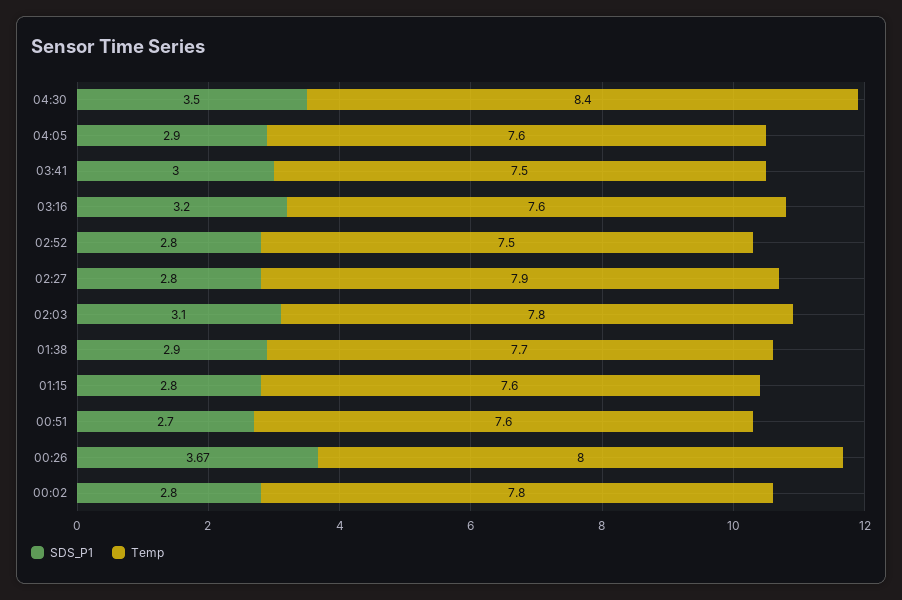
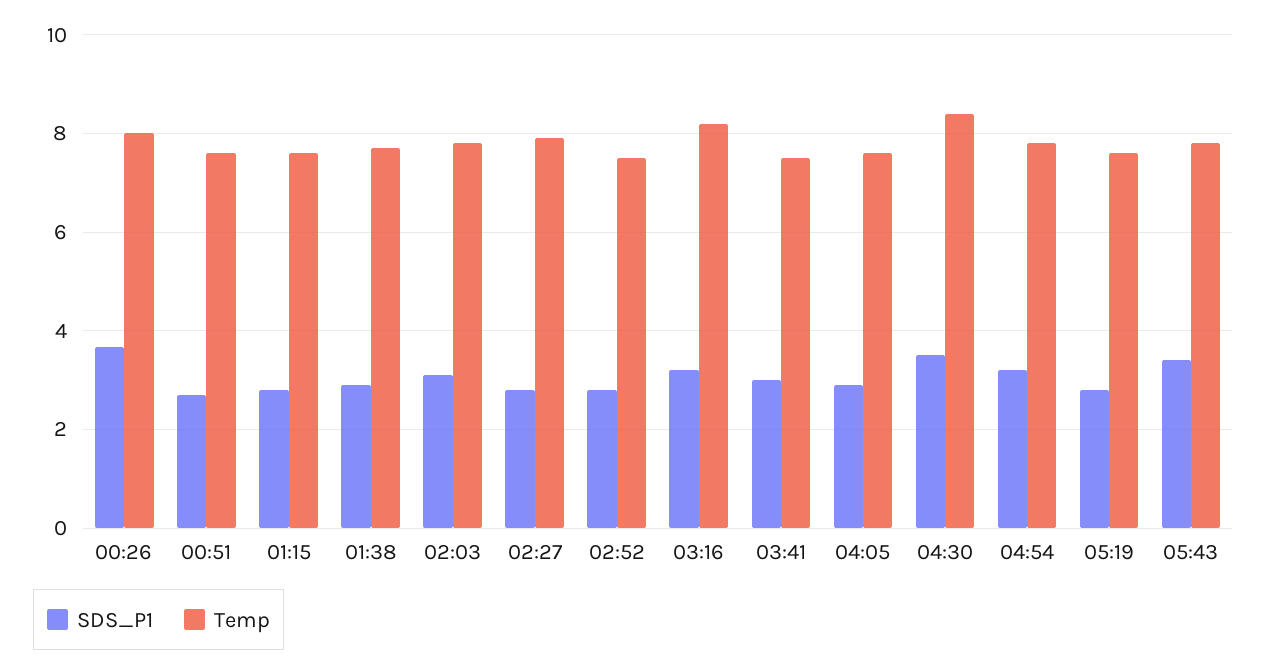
Temp, 03:16: 7.6 -> 8.2
SDS_P1, 00:02: 2.8 -> none
Temp, 00:02: 7.8 -> none
SDS_P1, 04:54: none -> 3.2
Temp, 04:54: none -> 7.8
SDS_P1, 05:19: none -> 2.8
Temp, 05:19: none -> 7.6
SDS_P1, 05:43: none -> 3.4
Temp, 05:43: none -> 7.8

